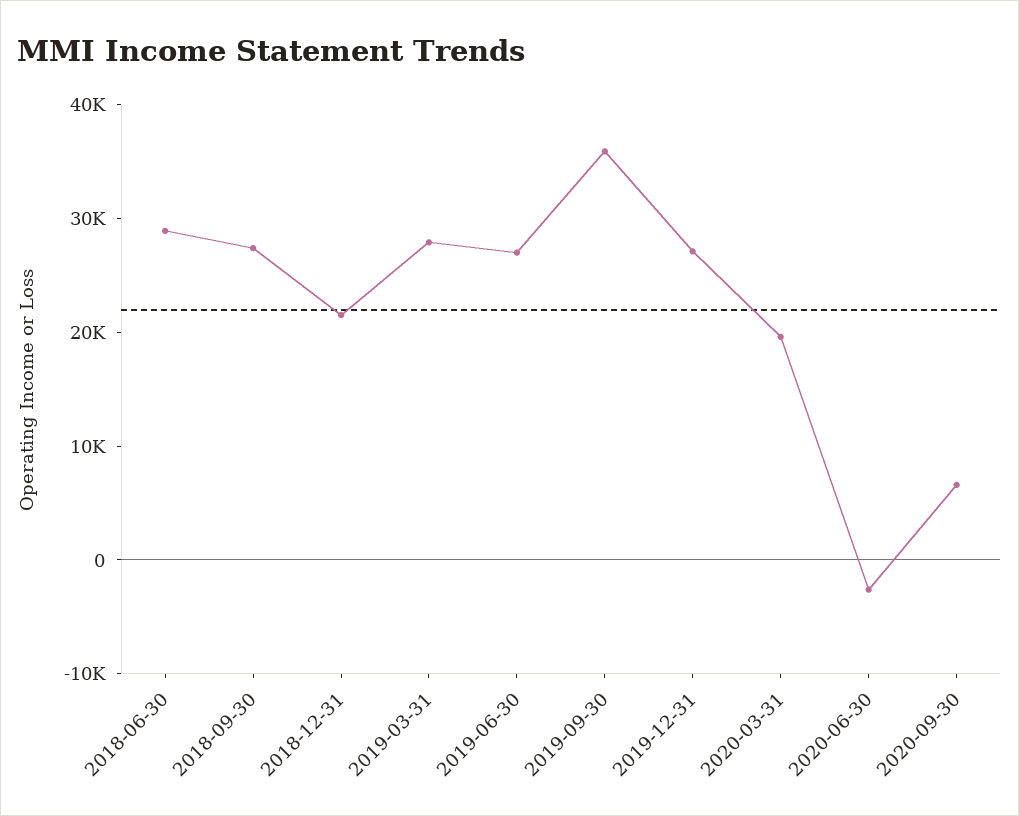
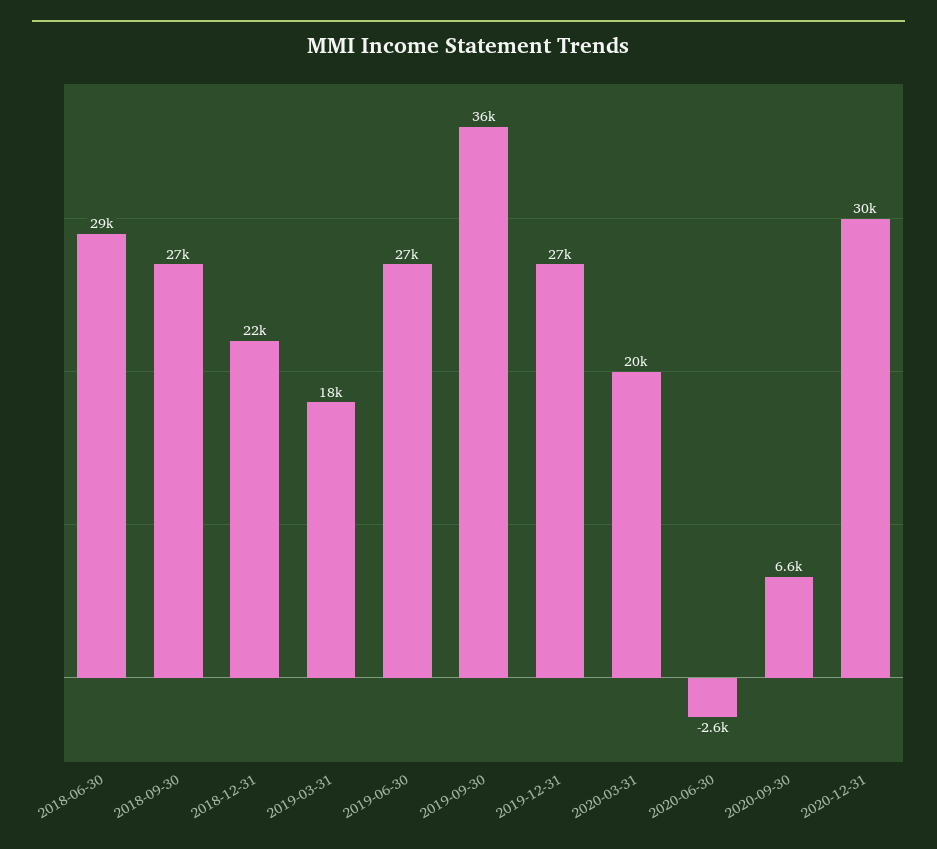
2019-03-31: 28000 -> 18000
2020-12-31: none -> 30000

